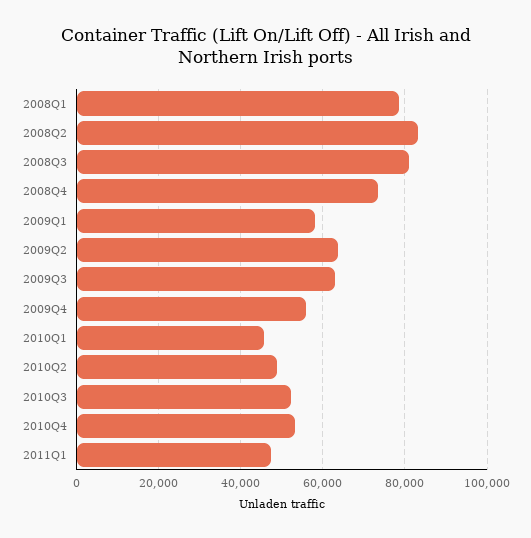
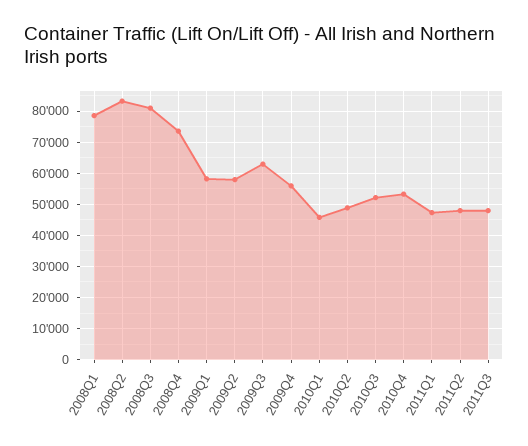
2009Q2: 64000 -> 58000
2011Q2: none -> 48000
2011Q3: none -> 48000

